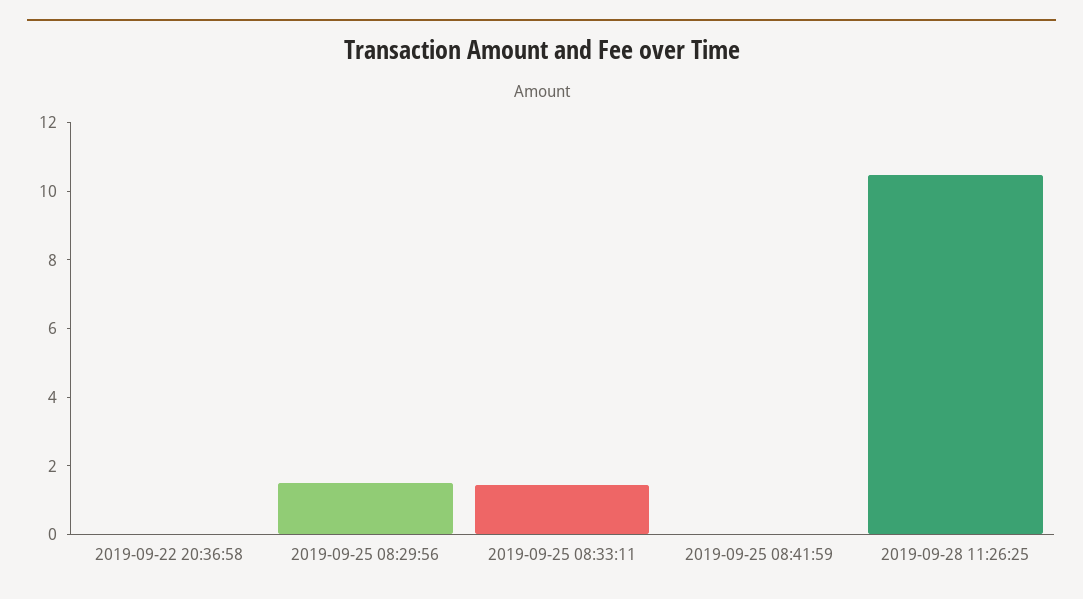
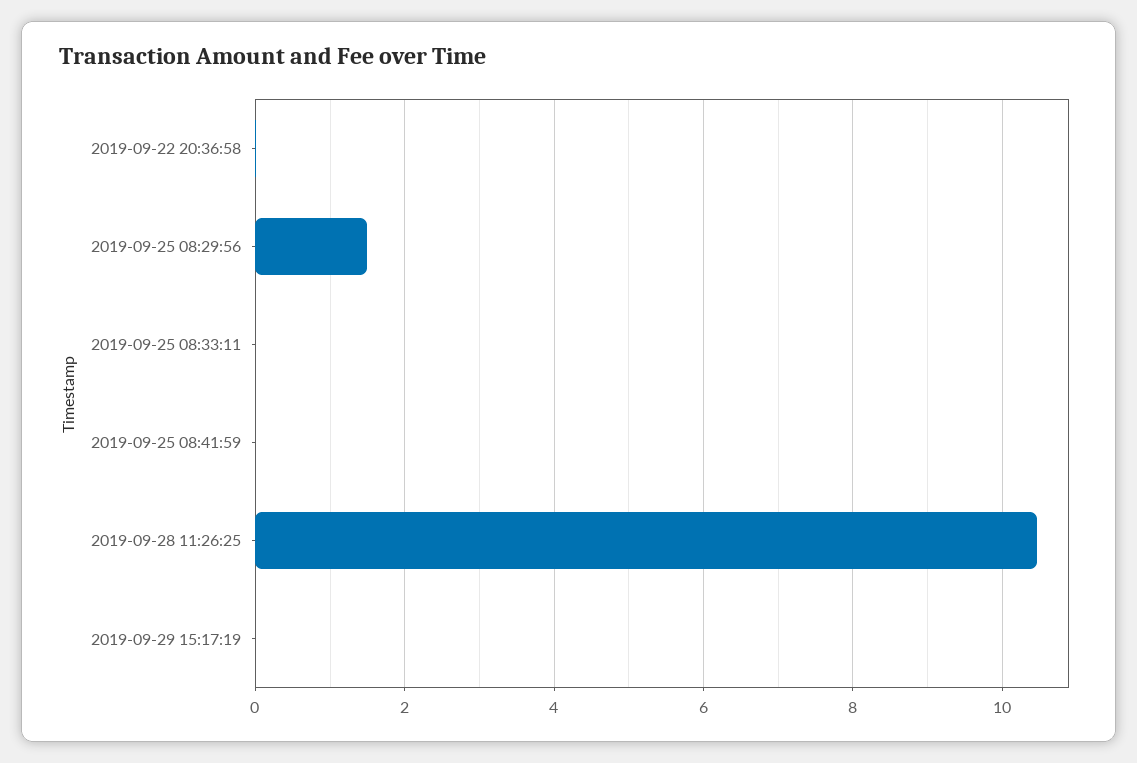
2019-09-25 08:33:11: 1.5 -> 0
2019-09-29 15:17:19: none -> 0

